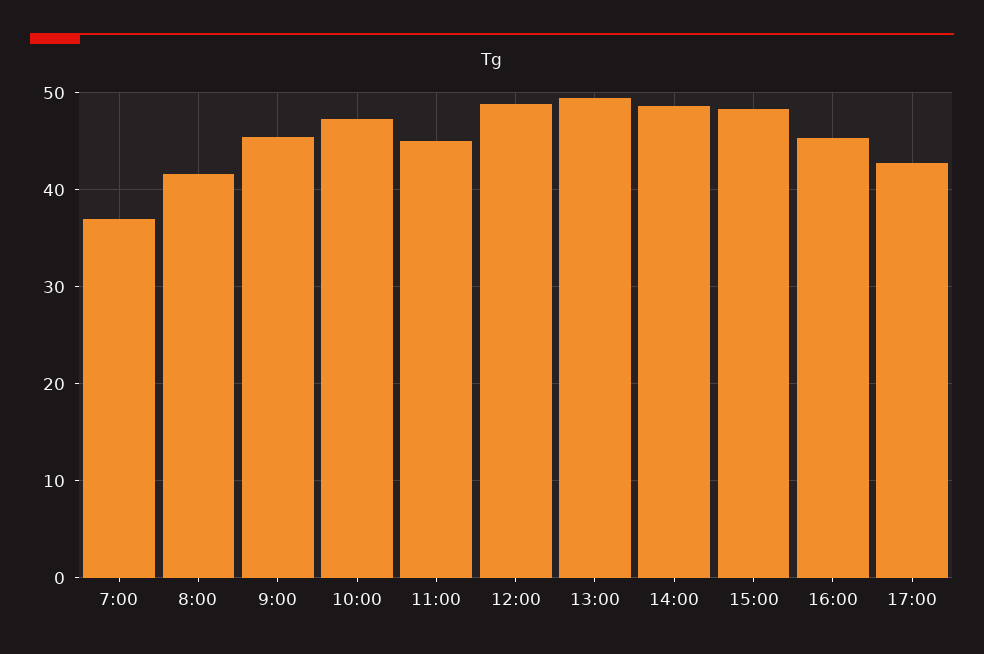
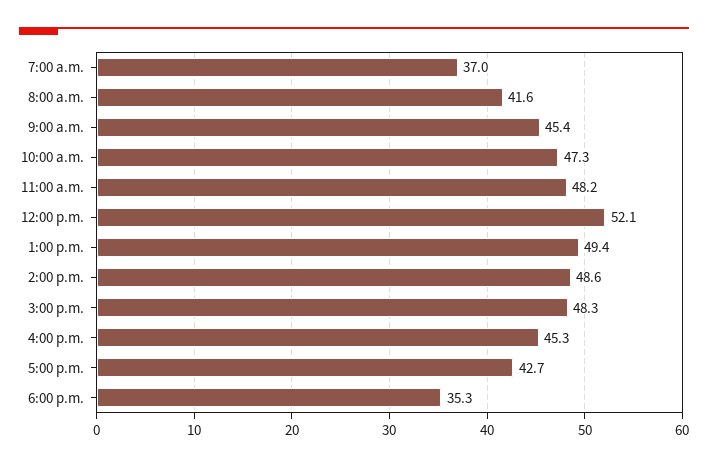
11:00: 45 -> 48.2
12:00: 49 -> 52.1
6:00 p.m.: none -> 35.3

